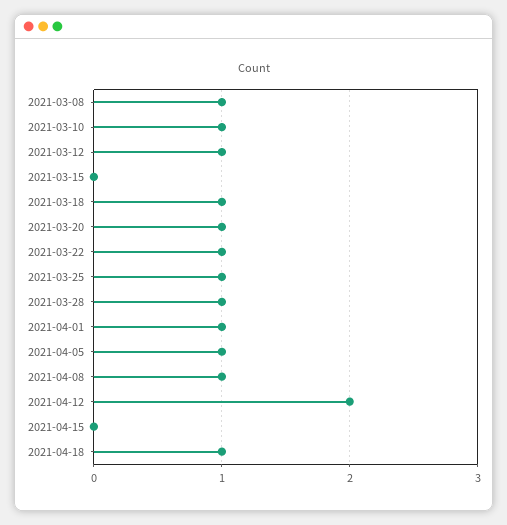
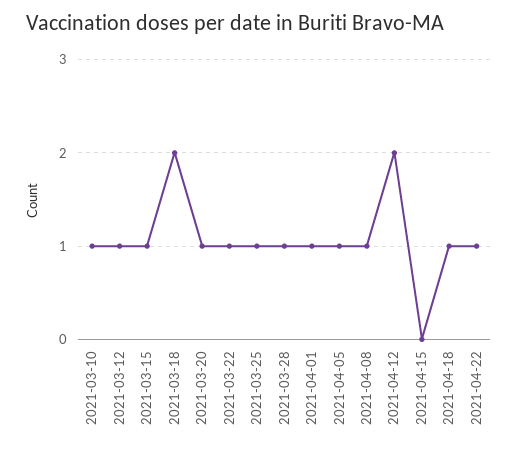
2021-03-08: 1 -> none
2021-03-15: 0 -> 1
2021-03-18: 1 -> 2
2021-04-22: none -> 1

